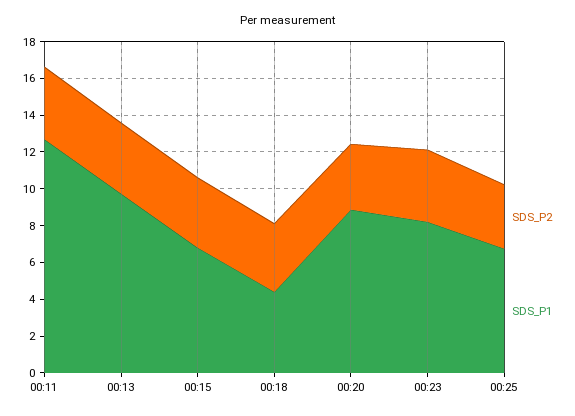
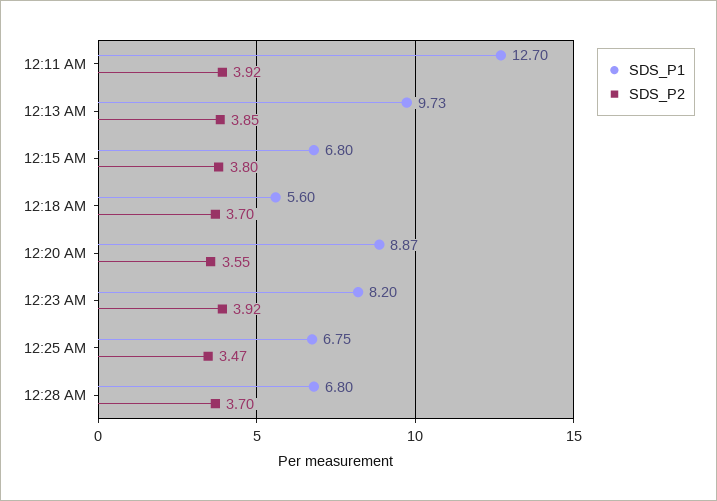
SDS_P1, 00:18: 4.5 -> 5.6
SDS_P1, 12:28 AM: none -> 6.8
SDS_P2, 12:28 AM: none -> 3.7

